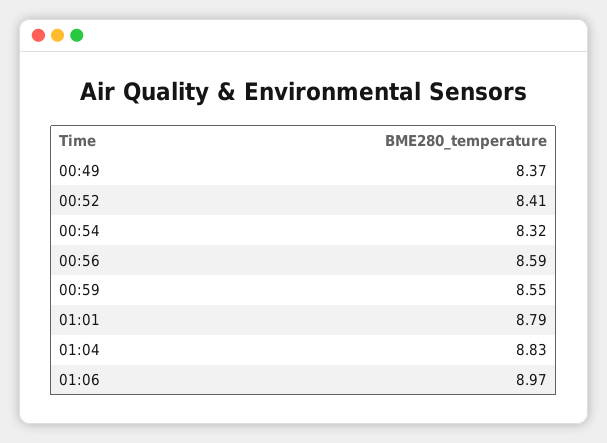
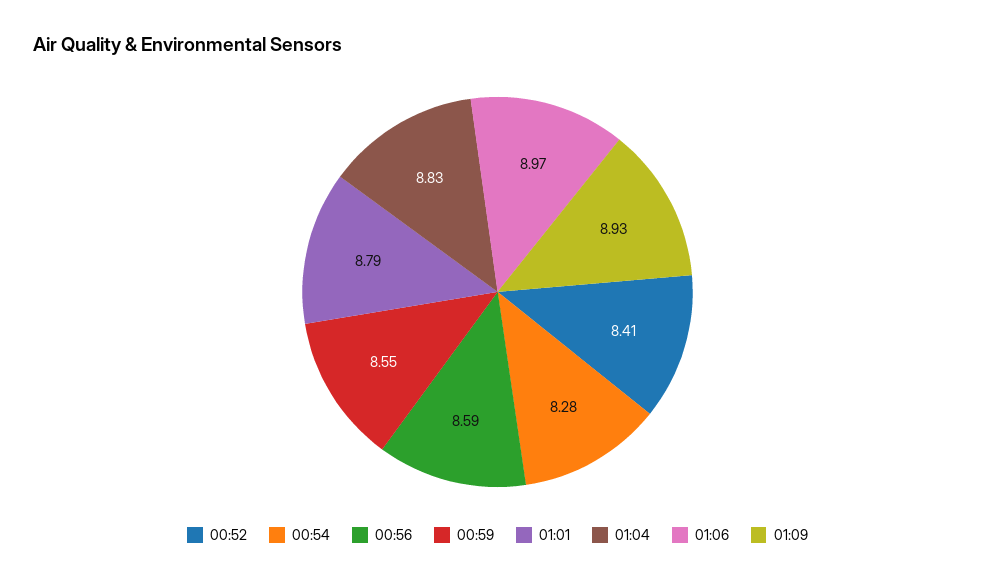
00:49: 8.37 -> none
00:54: 8.32 -> 8.28
01:09: none -> 8.93

